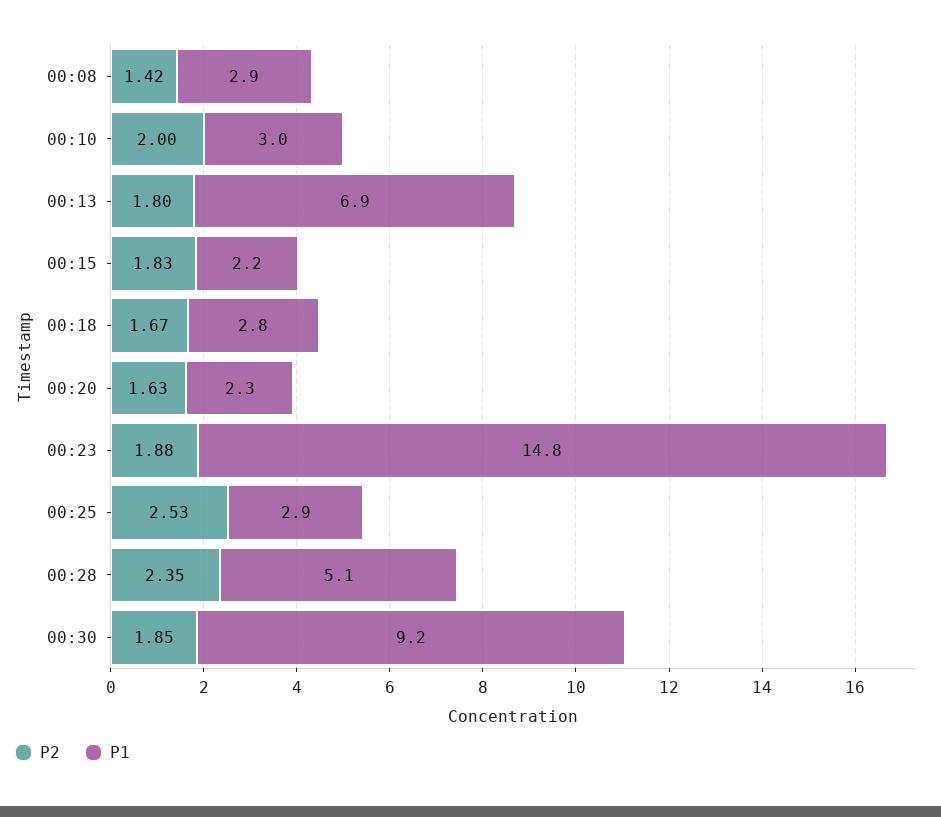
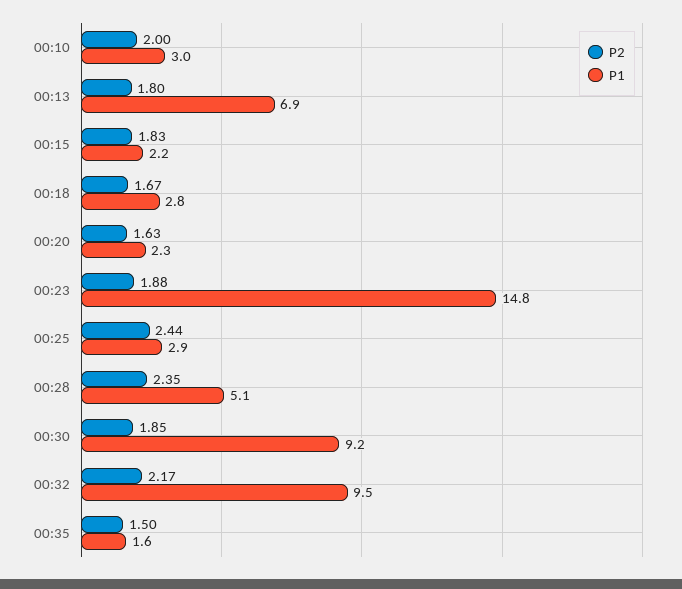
P2, 00:08: 1.42 -> none
P1, 00:08: 2.9 -> none
P2, 00:25: 2.53 -> 2.44
P2, 00:32: none -> 2.17
P1, 00:32: none -> 9.5
P2, 00:35: none -> 1.5
P1, 00:35: none -> 1.6

